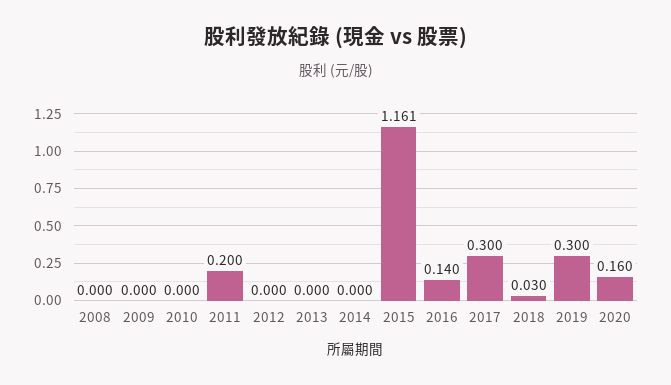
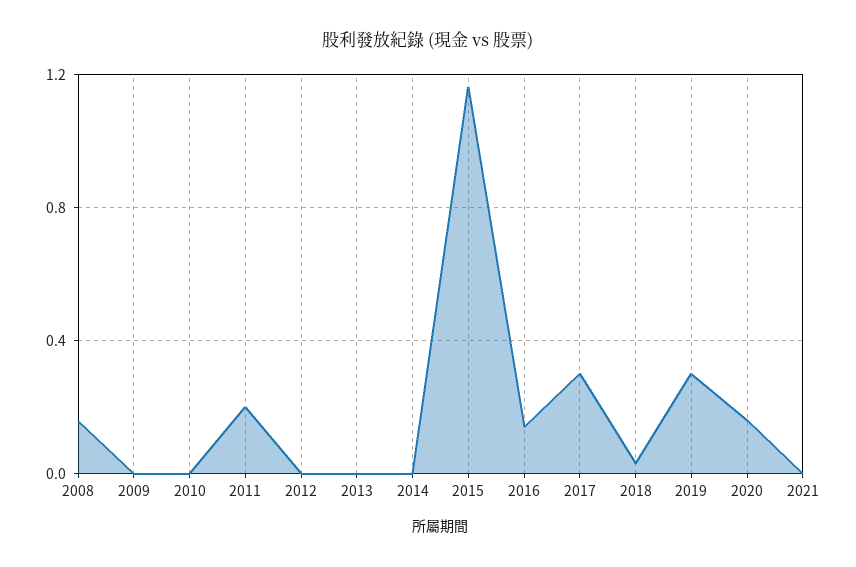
2008: 0 -> 0.15
2021: none -> 0

